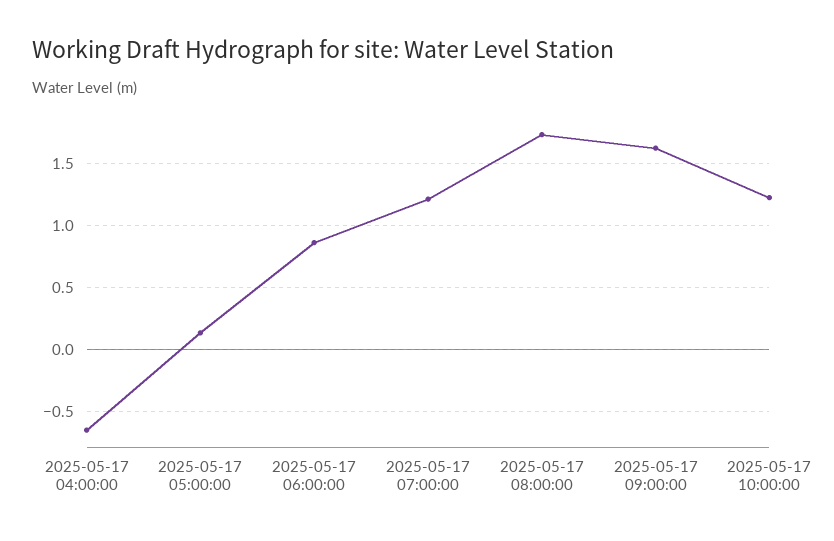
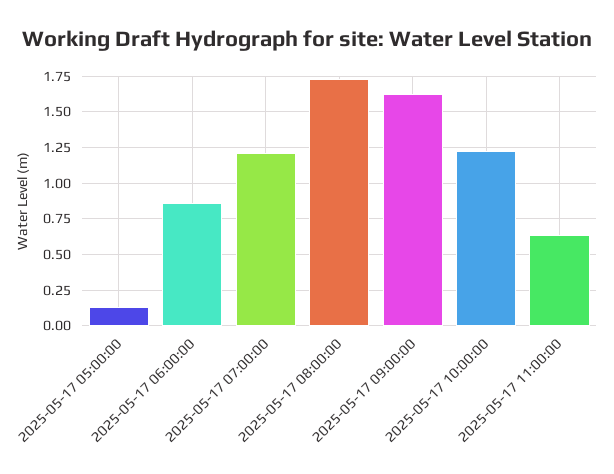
2025-05-17 04:00:00: -0.65 -> none
2025-05-17 11:00:00: none -> 0.65

